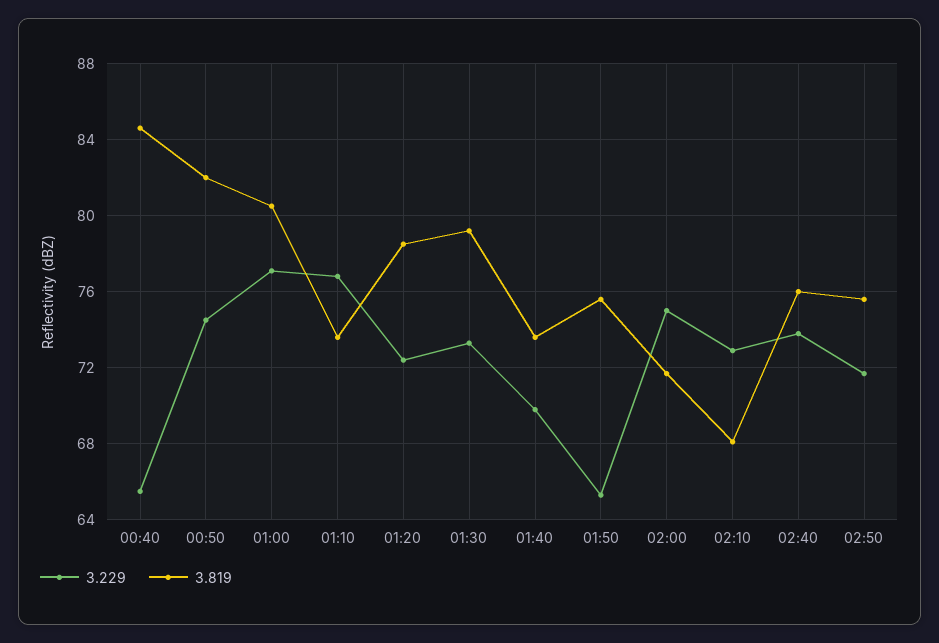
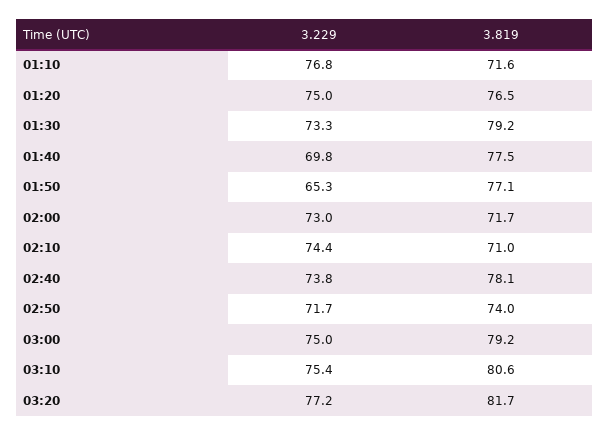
3.229, 00:40: 65.5 -> none
3.819, 00:40: 84.5 -> none
3.229, 00:50: 74.5 -> none
3.819, 00:50: 82 -> none
3.229, 01:00: 77 -> none
3.819, 01:00: 80.5 -> none
3.819, 01:10: 73.5 -> 71.6
3.229, 01:20: 72.5 -> 75
3.819, 01:20: 78.5 -> 76.5
3.819, 01:40: 73.5 -> 77.5
3.819, 01:50: 75.5 -> 77.1
3.229, 02:00: 75 -> 73
3.229, 02:10: 73 -> 74.4
3.819, 02:10: 68 -> 71
3.819, 02:40: 76 -> 78.1
3.819, 02:50: 75.5 -> 74
3.229, 03:00: none -> 75
3.819, 03:00: none -> 79.2
3.229, 03:10: none -> 75.4
3.819, 03:10: none -> 80.6
3.229, 03:20: none -> 77.2
3.819, 03:20: none -> 81.7

